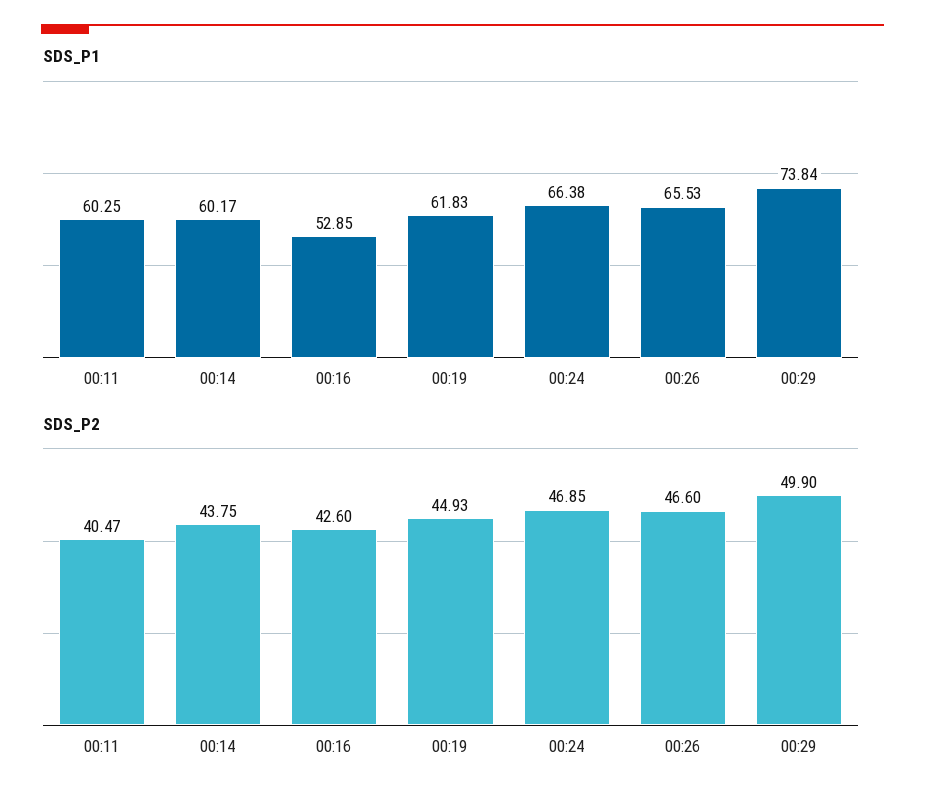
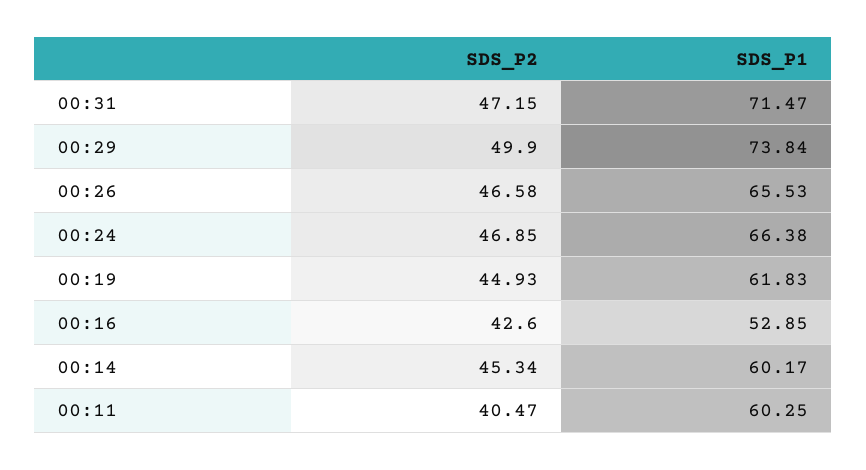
SDS_P2, 00:14: 43.75 -> 45.34
SDS_P2, 00:26: 46.6 -> 46.58
SDS_P2, 00:31: none -> 47.15
SDS_P1, 00:31: none -> 71.47

